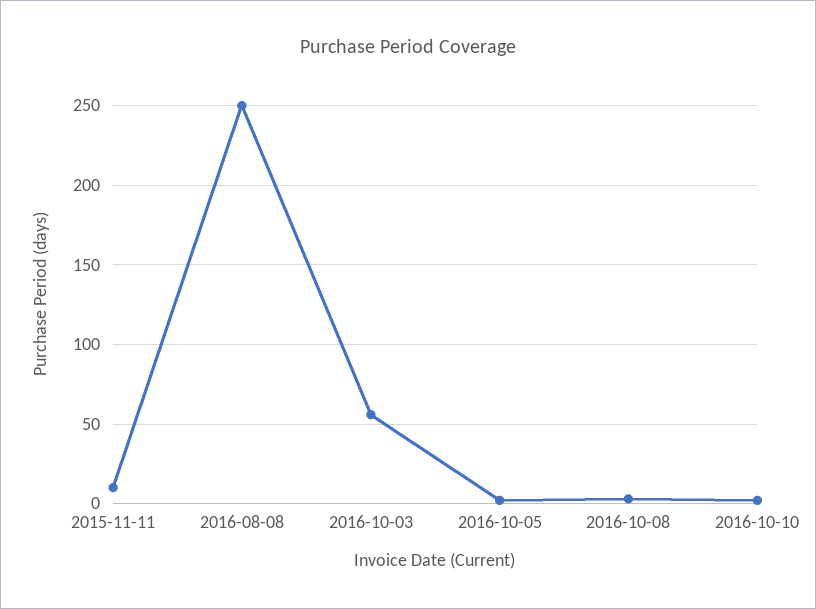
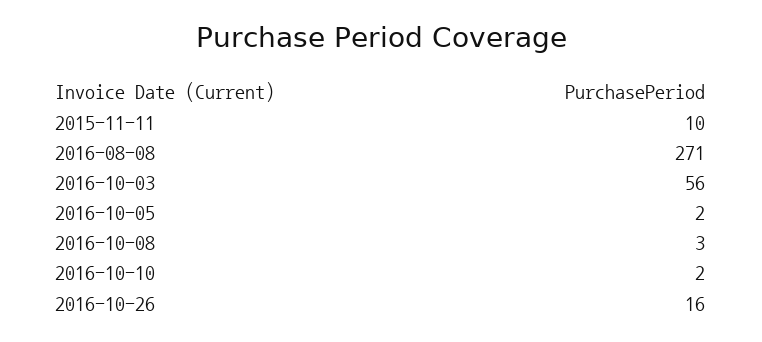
2016-08-08: 250 -> 271
2016-10-26: none -> 16

